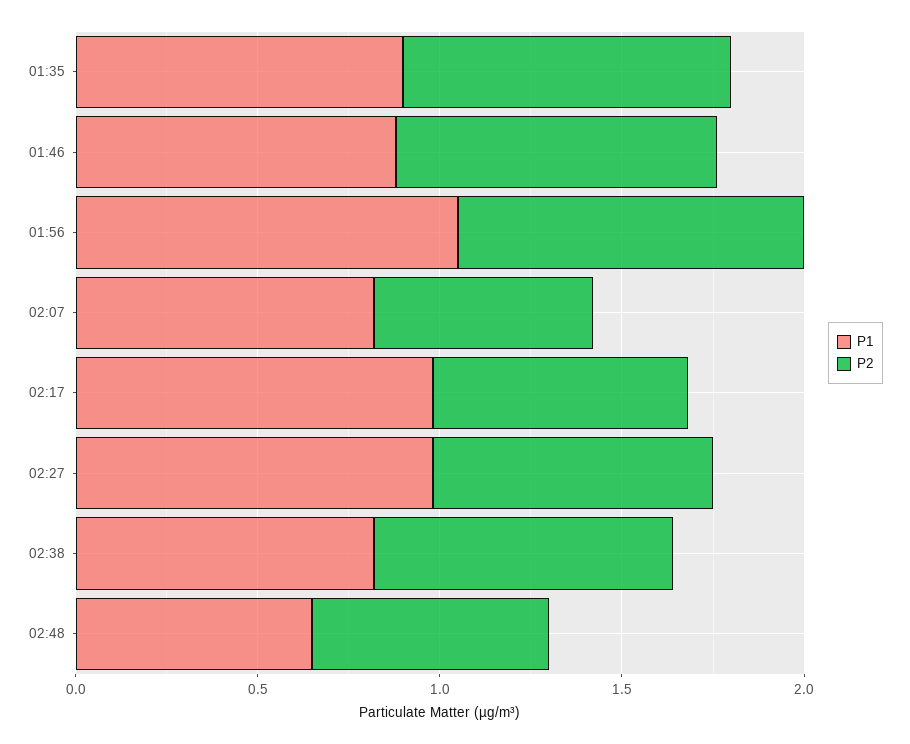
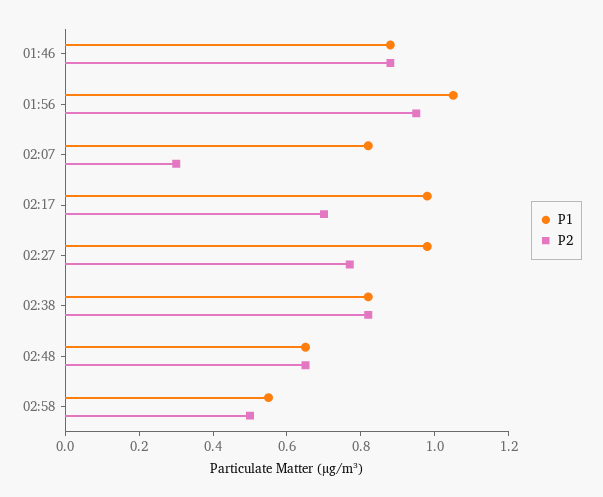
P1, 01:35: 0.9 -> none
P2, 01:35: 0.9 -> none
P2, 02:07: 0.6 -> 0.3
P1, 02:58: none -> 0.55
P2, 02:58: none -> 0.5

